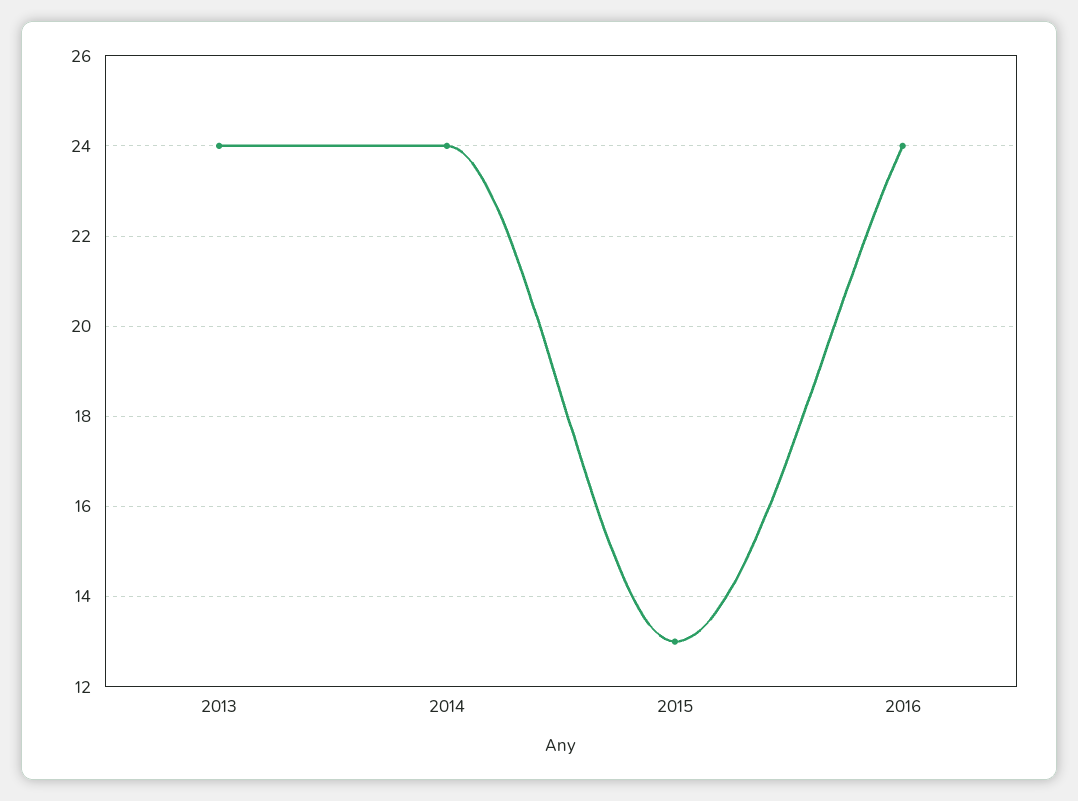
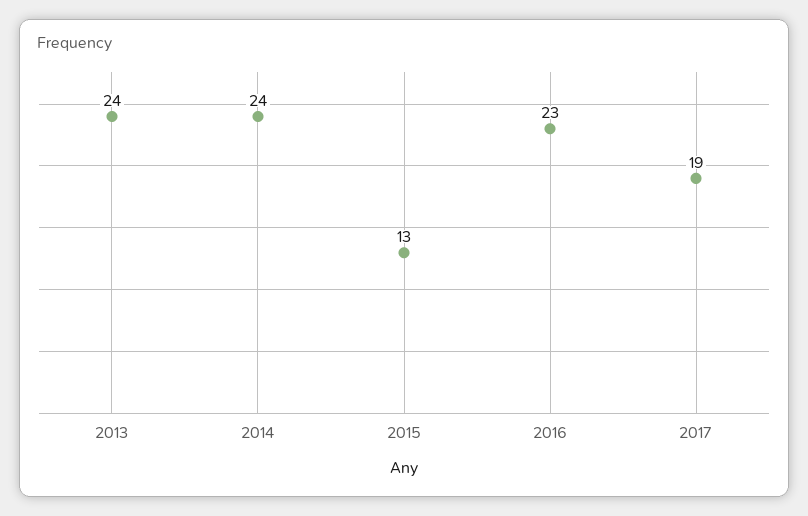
2016: 24 -> 23
2017: none -> 19

